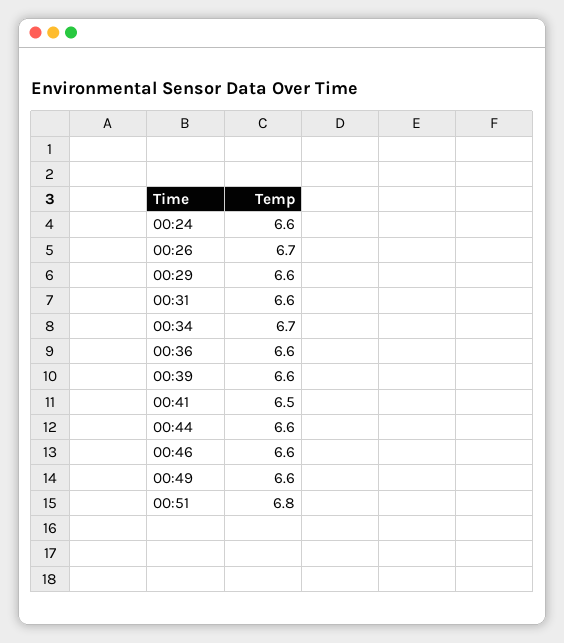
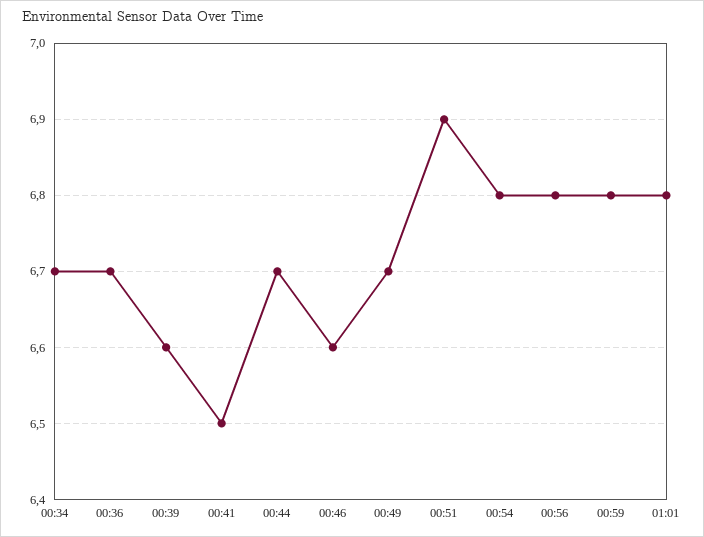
00:24: 6.6 -> none
00:26: 6.7 -> none
00:29: 6.6 -> none
00:31: 6.6 -> none
00:36: 6.6 -> 6.7
00:44: 6.6 -> 6.7
00:49: 6.6 -> 6.7
00:51: 6.8 -> 6.9
00:54: none -> 6.8
00:56: none -> 6.8
00:59: none -> 6.8
01:01: none -> 6.8

